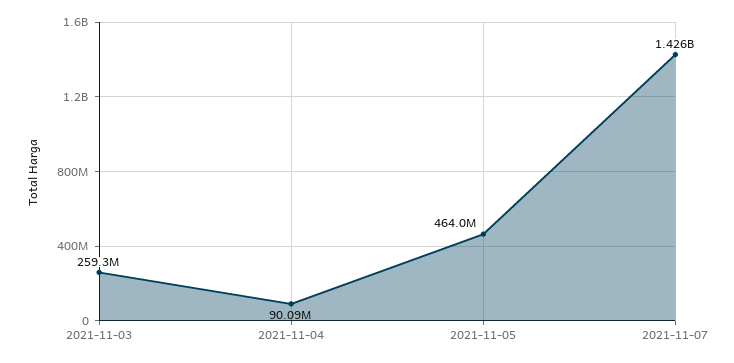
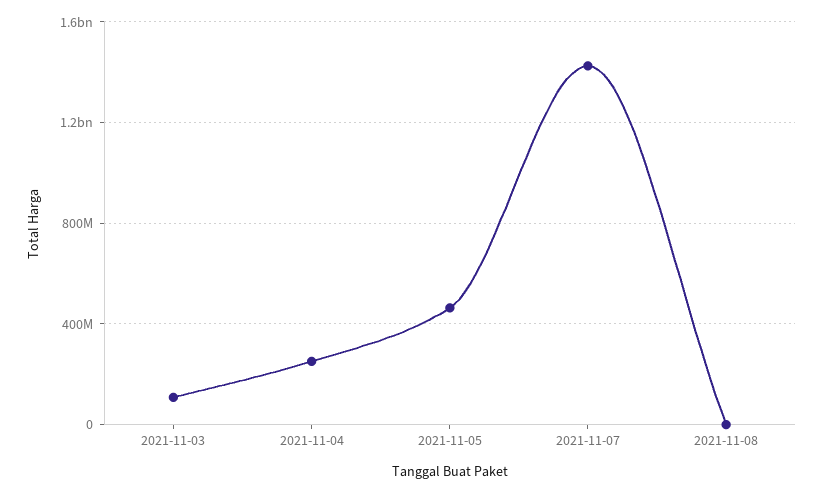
2021-11-03: 259300000 -> 100000000
2021-11-04: 90090000 -> 250000000
2021-11-08: none -> 0

